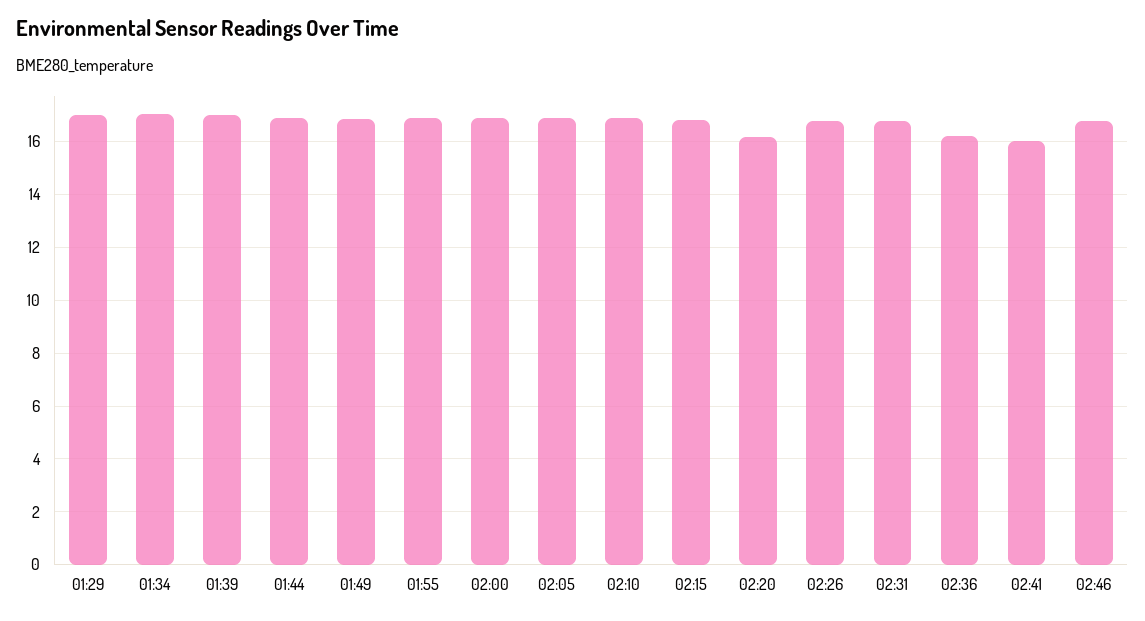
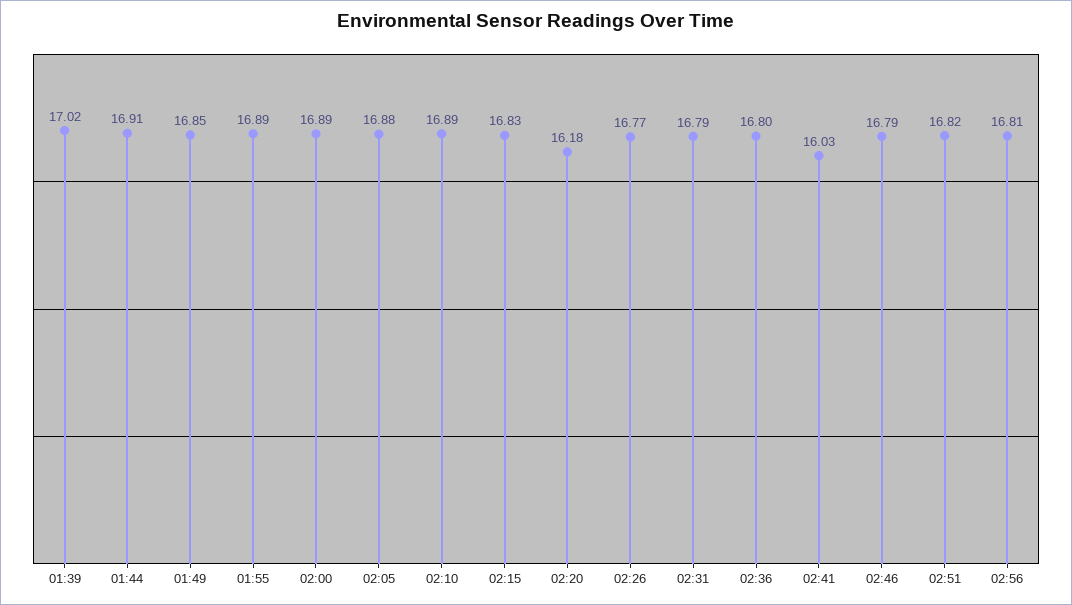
01:29: 17 -> none
01:34: 17 -> none
02:36: 16.25 -> 16.8
02:51: none -> 16.82
02:56: none -> 16.81

